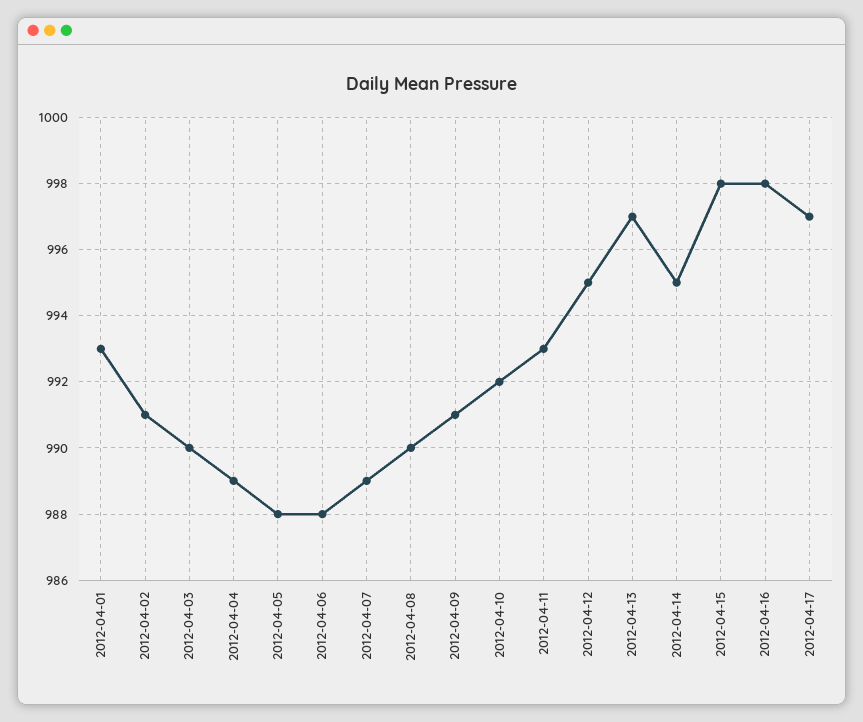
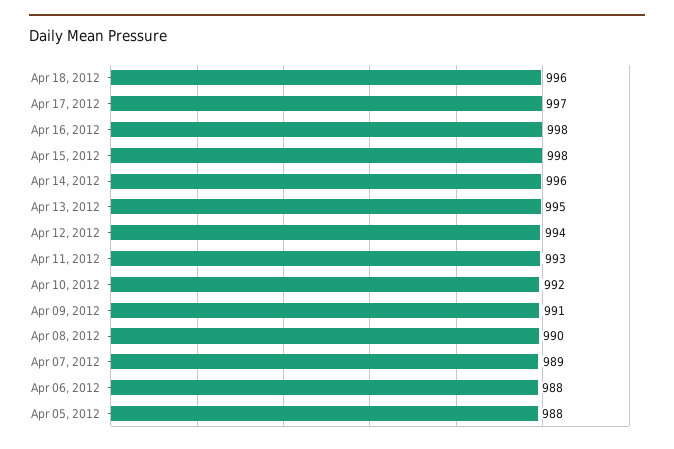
2012-04-01: 993 -> none
2012-04-02: 991 -> none
2012-04-03: 990 -> none
2012-04-04: 989 -> none
2012-04-12: 995 -> 994
2012-04-13: 997 -> 995
2012-04-14: 995 -> 996
Apr 18, 2012: none -> 996

